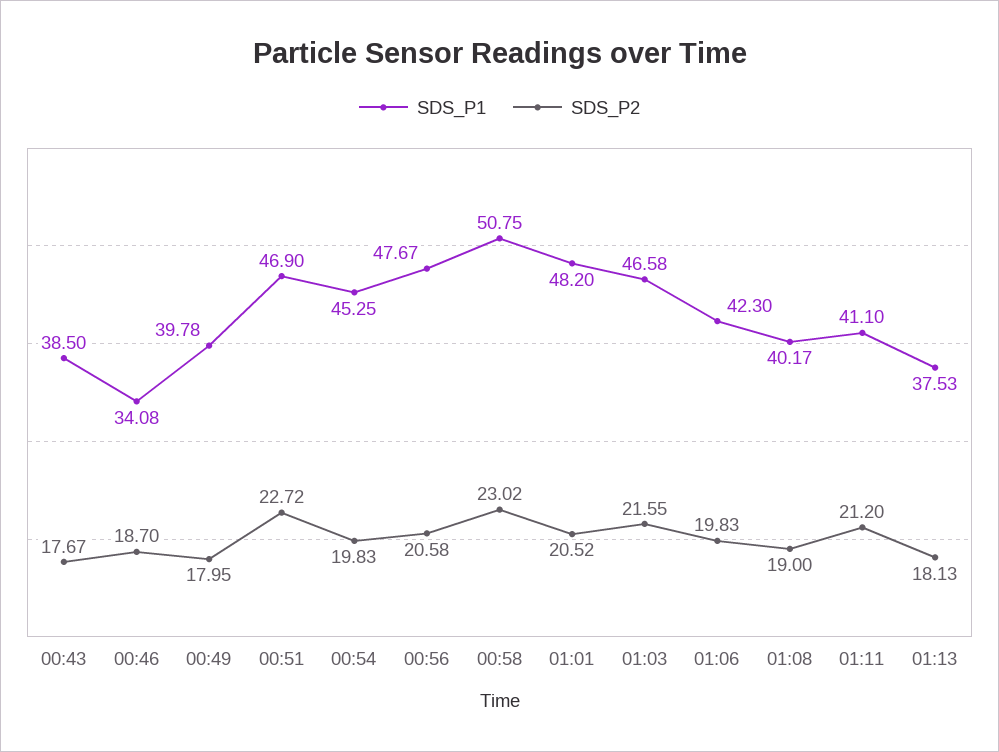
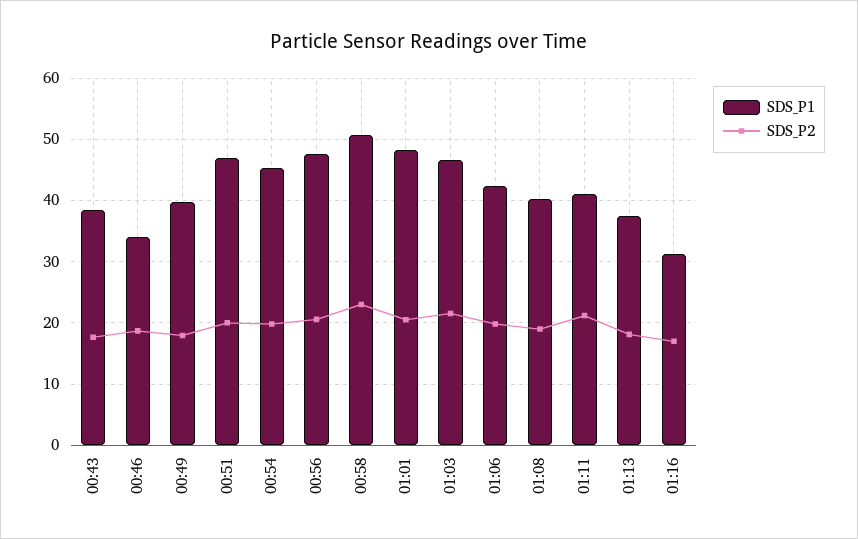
SDS_P2, 00:51: 22.72 -> 20
SDS_P1, 01:16: none -> 31
SDS_P2, 01:16: none -> 17

